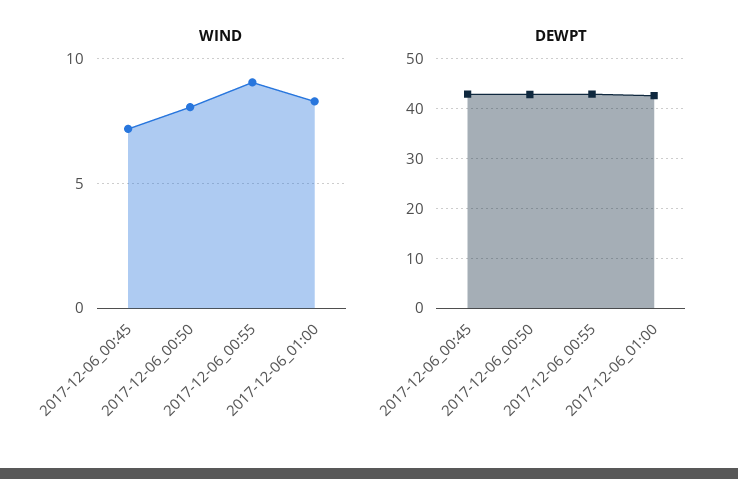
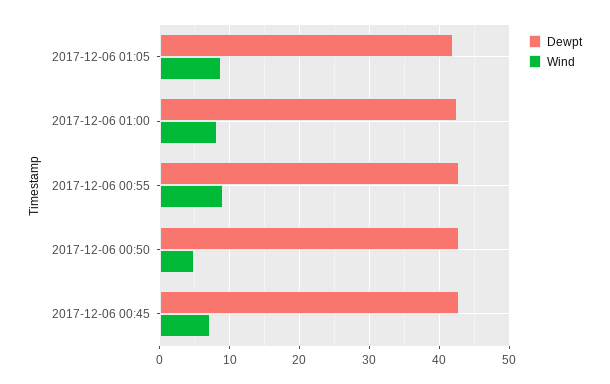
WIND, 2017-12-06_00:50: 8 -> 5
DEWPT, 2017-12-06 01:05: none -> 42
WIND, 2017-12-06 01:05: none -> 9

